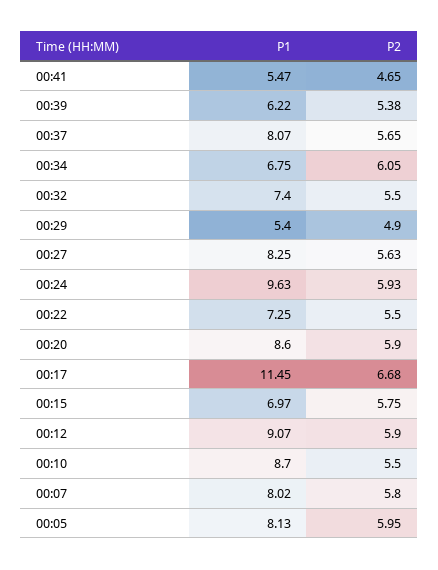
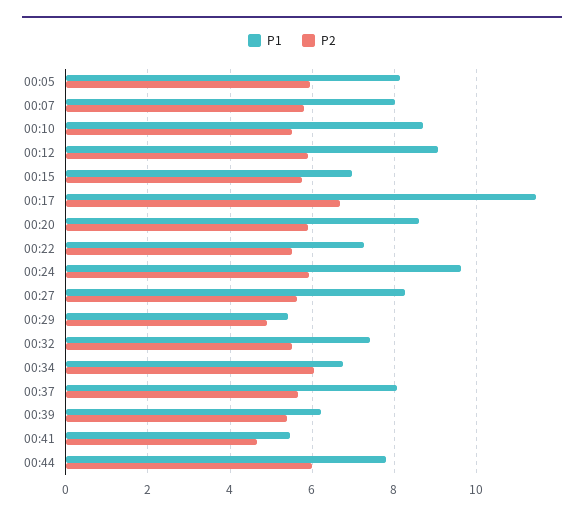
P1, 00:44: none -> 7.8
P2, 00:44: none -> 6

